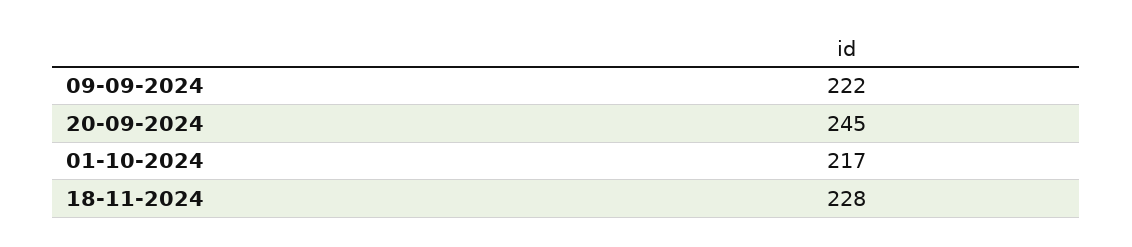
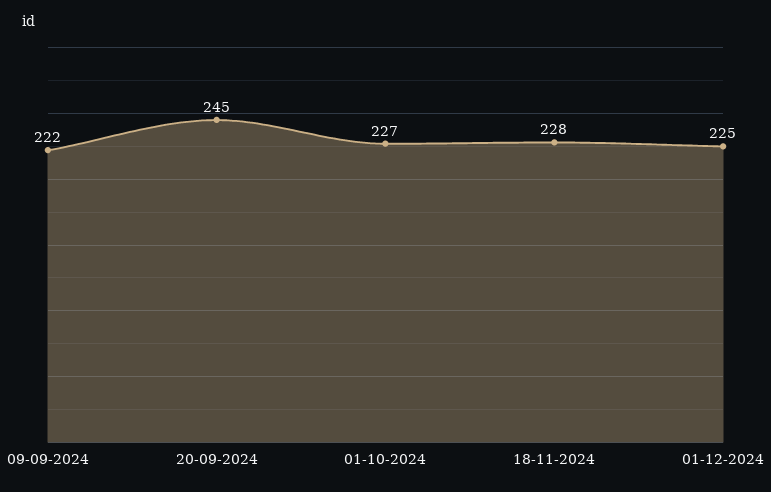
01-10-2024: 217 -> 227
01-12-2024: none -> 225

